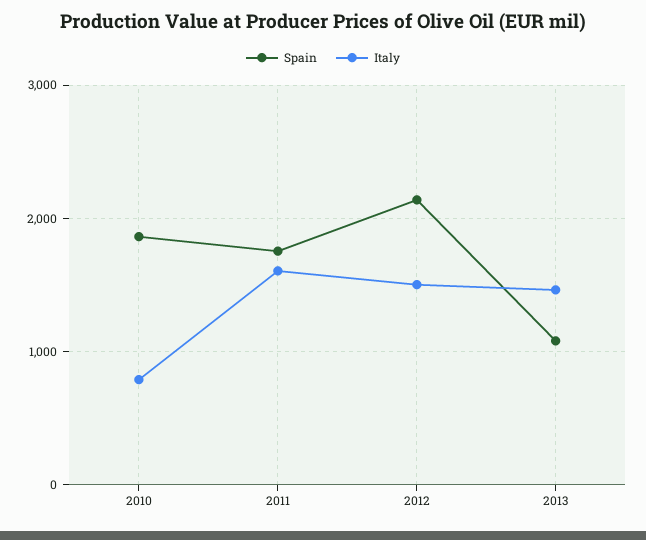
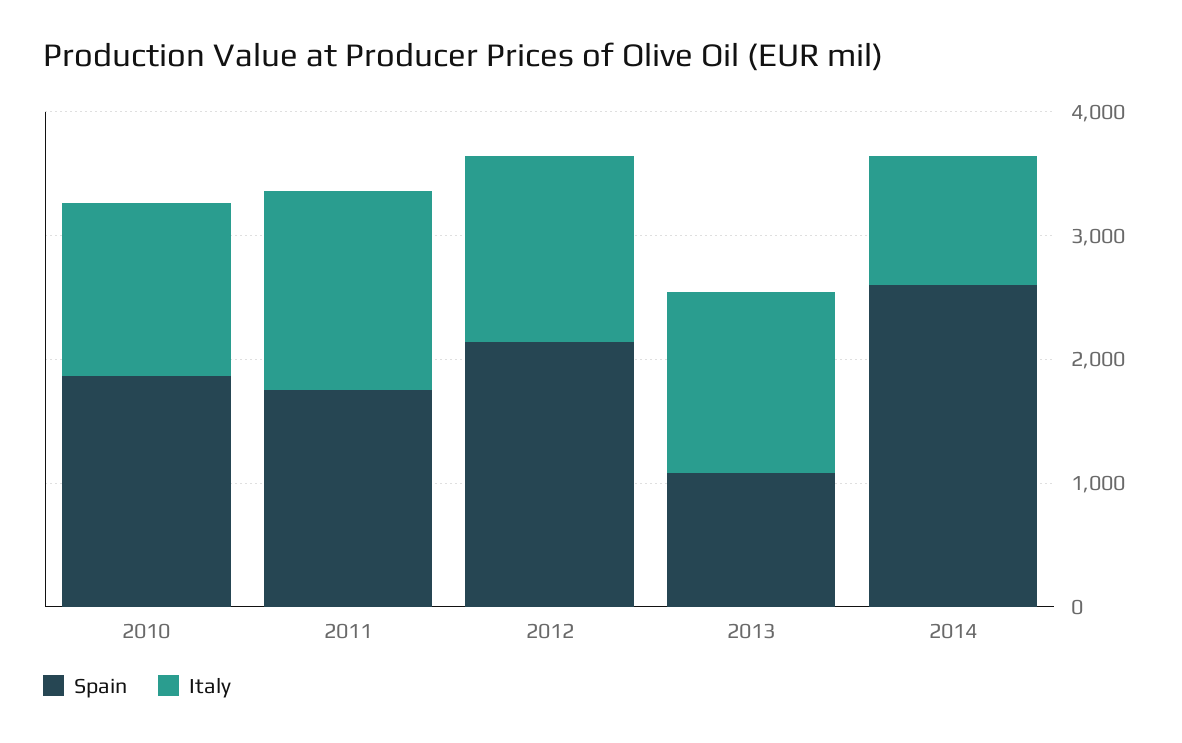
Italy, 2010: 800 -> 1400
Spain, 2014: none -> 2600
Italy, 2014: none -> 1000

